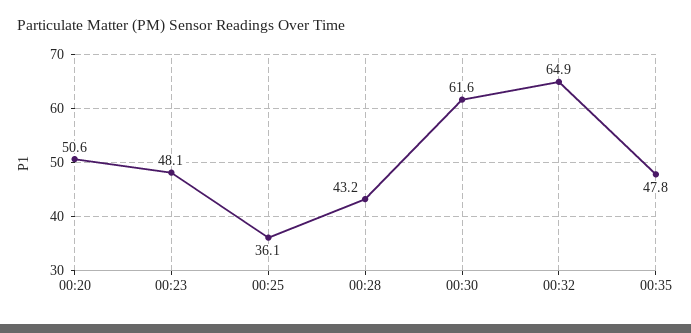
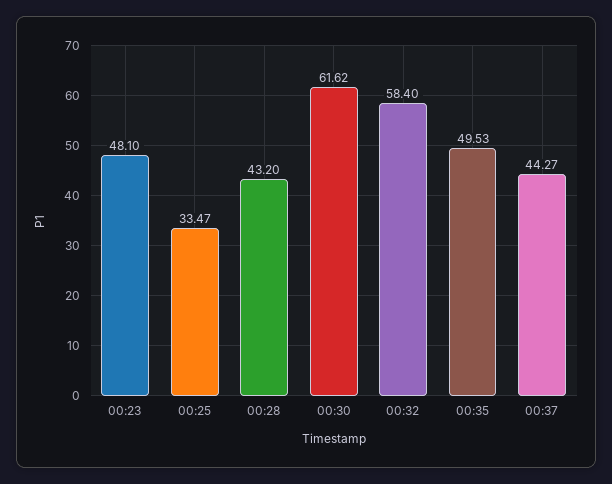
00:20: 50.6 -> none
00:25: 36.1 -> 33.47
00:32: 64.9 -> 58.4
00:35: 47.8 -> 49.53
00:37: none -> 44.27

